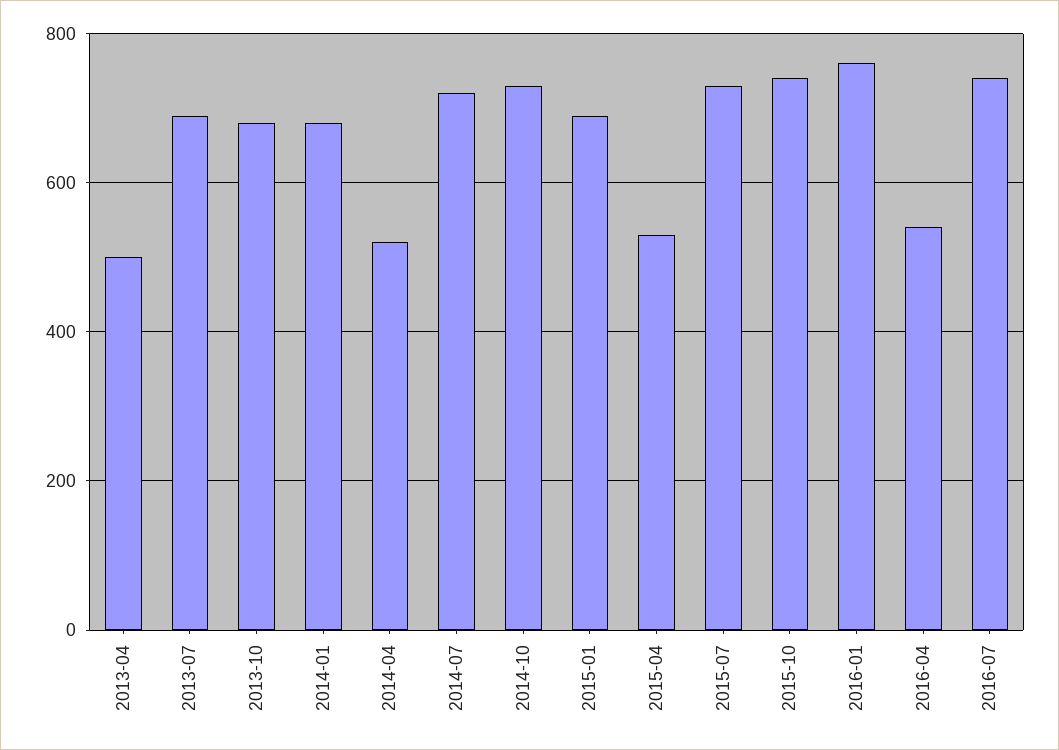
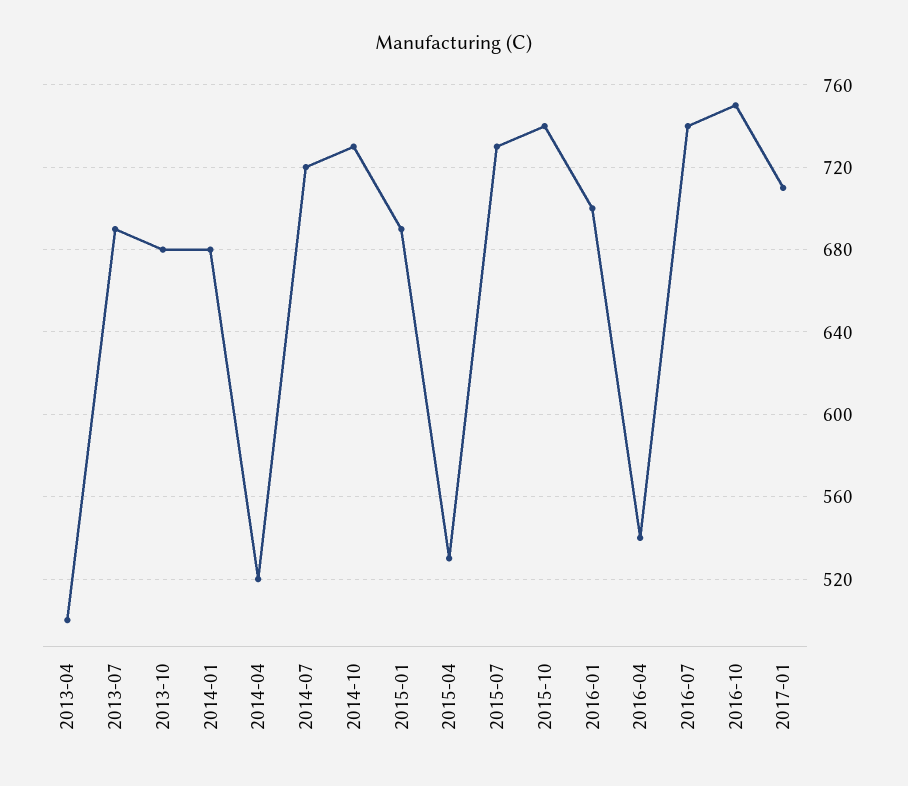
2016-01: 760 -> 700
2016-10: none -> 750
2017-01: none -> 710

